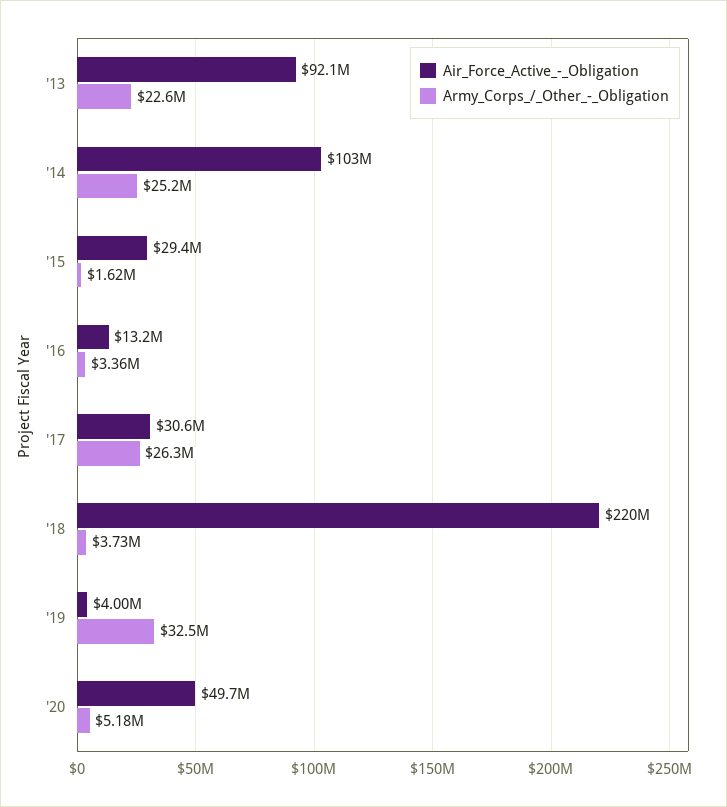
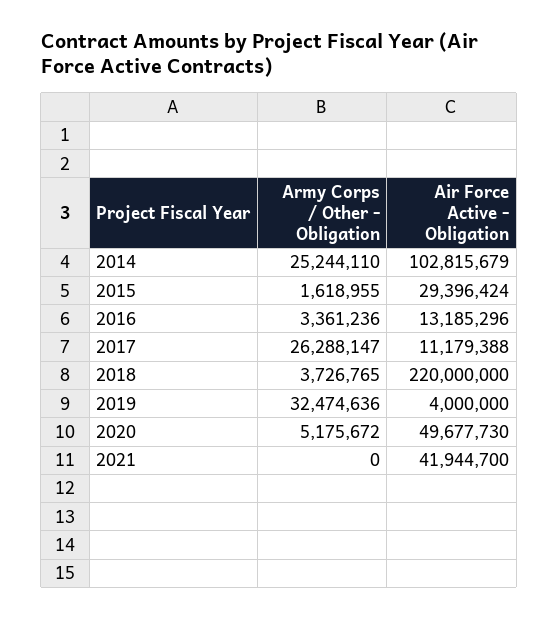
Air_Force_Active_-_Obligation, '13: 92100000 -> none
Army_Corps_/_Other_-_Obligation, '13: 22600000 -> none
Air_Force_Active_-_Obligation, '17: 30600000 -> 11179388
Army_Corps_/_Other_-_Obligation, 2021: none -> 0
Air_Force_Active_-_Obligation, 2021: none -> 41944700

